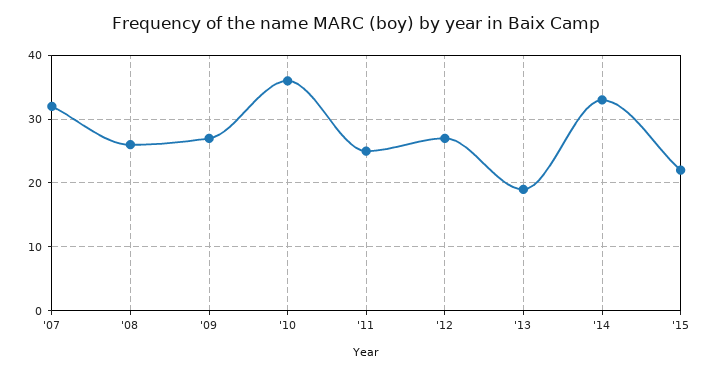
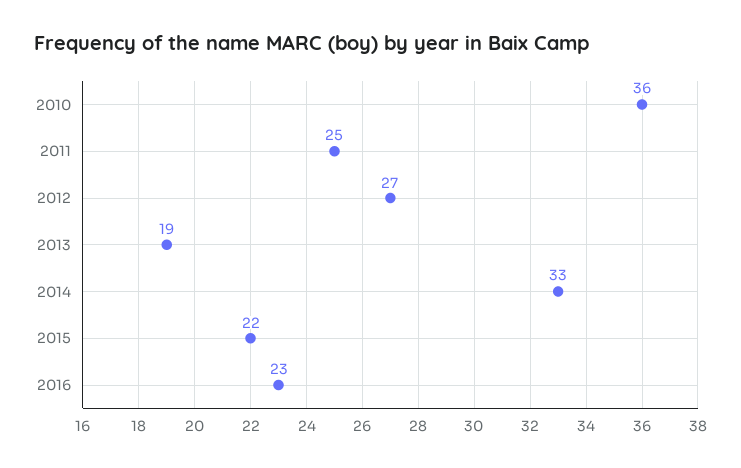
'07: 32 -> none
'08: 26 -> none
'09: 27 -> none
2016: none -> 23

